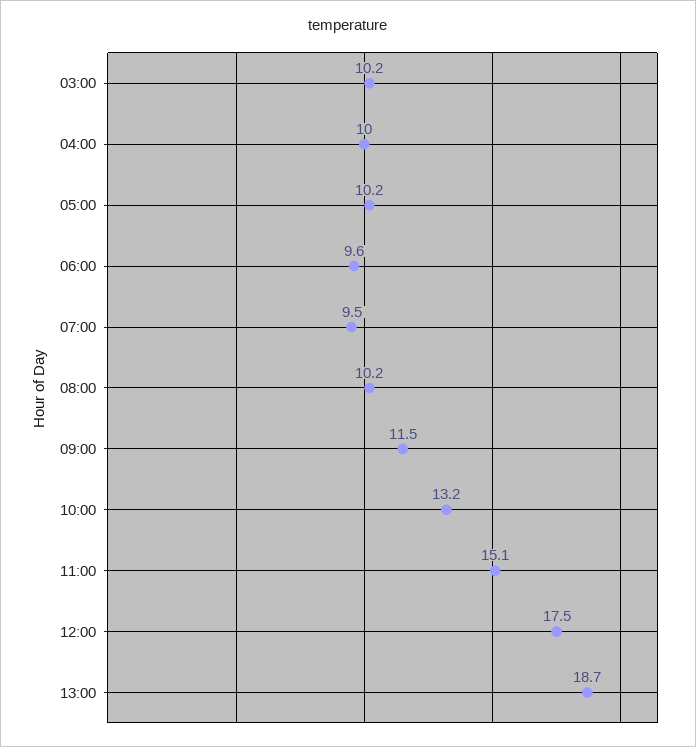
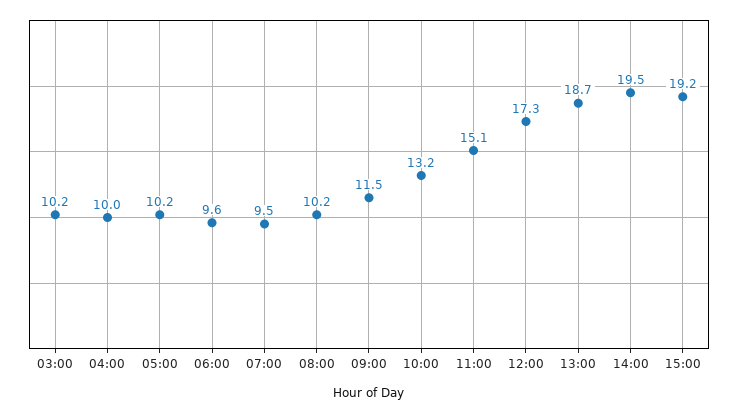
12:00: 17.5 -> 17.3
14:00: none -> 19.5
15:00: none -> 19.2

